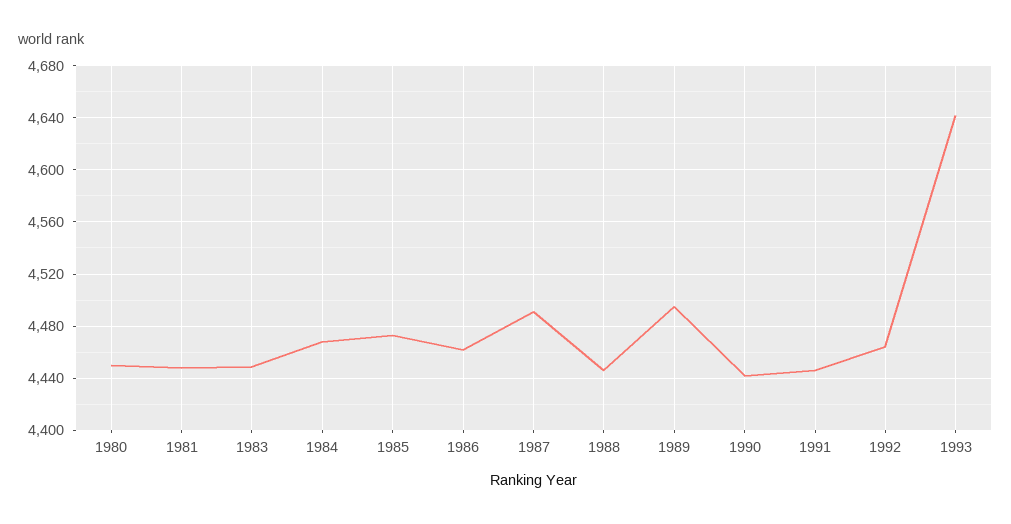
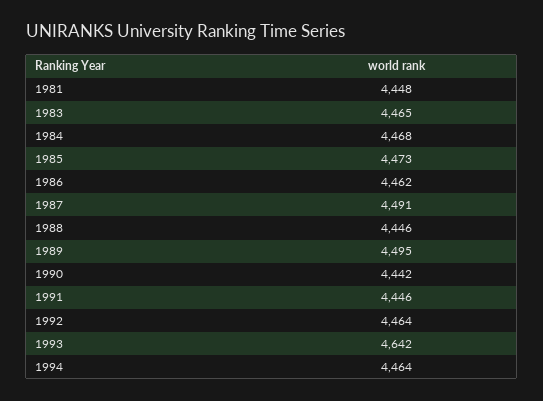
1980: 4450 -> none
1983: 4450 -> 4465
1994: none -> 4464

